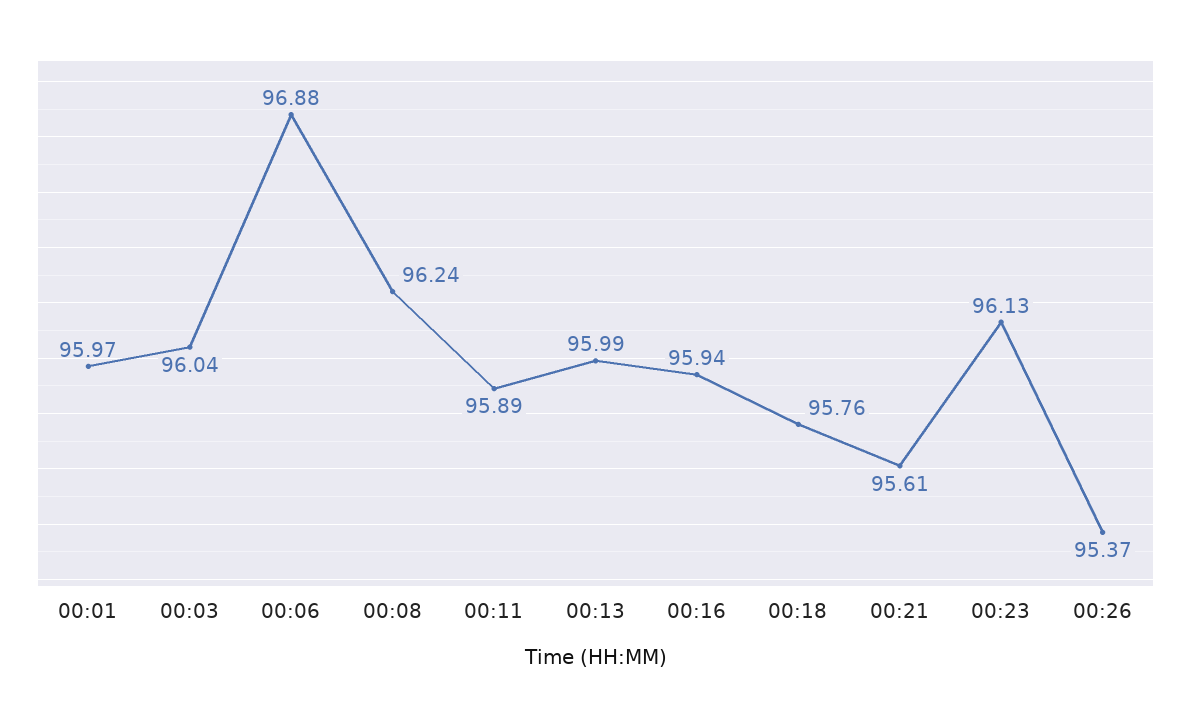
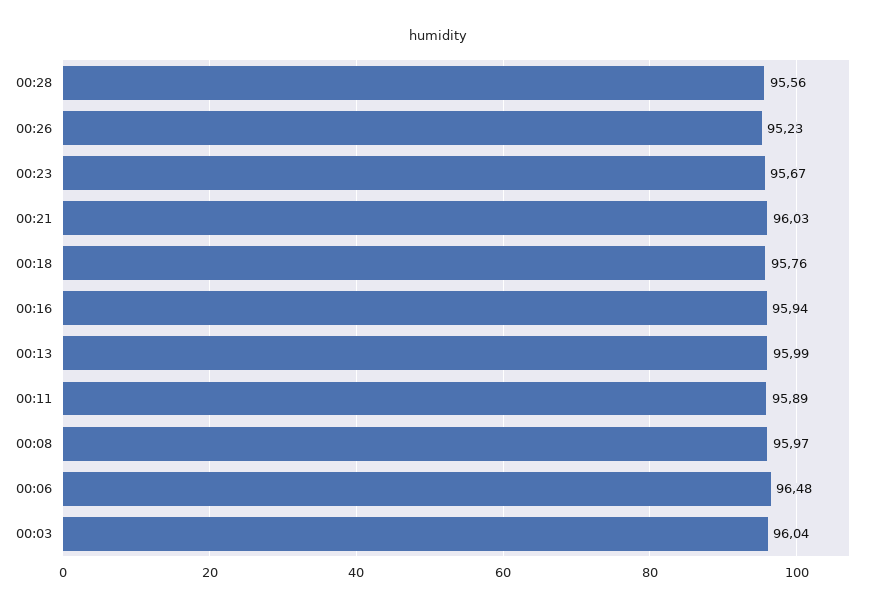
00:01: 95.97 -> none
00:06: 96.88 -> 96.48
00:08: 96.24 -> 95.97
00:21: 95.61 -> 96.03
00:23: 96.13 -> 95.67
00:26: 95.37 -> 95.23
00:28: none -> 95.56

